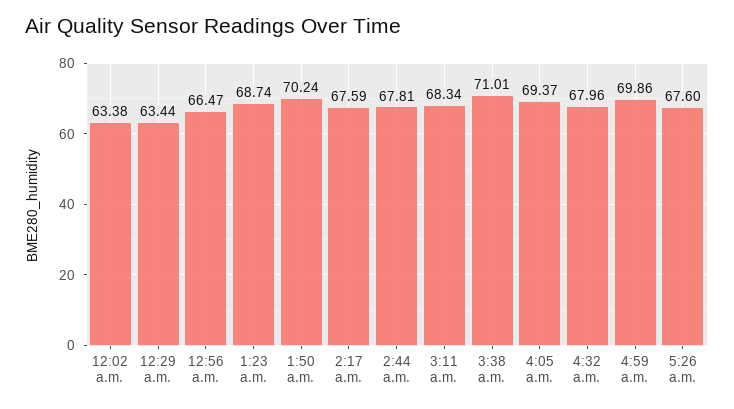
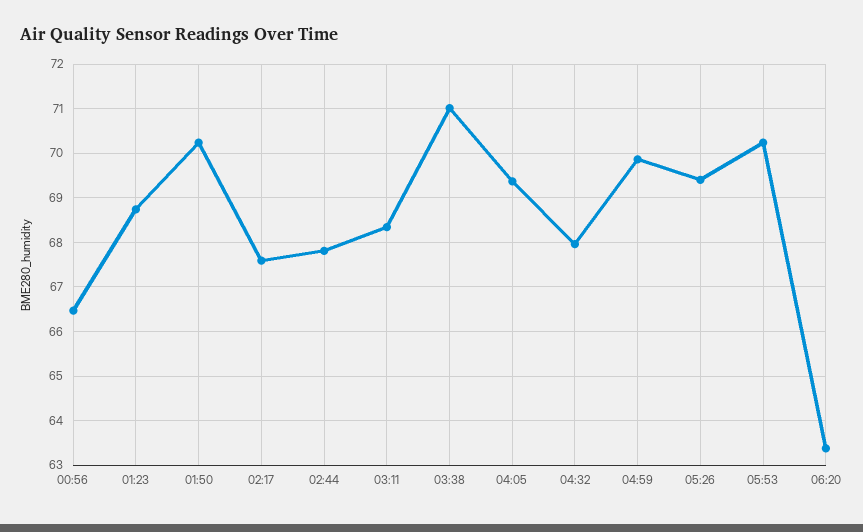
12:02 a.m.: 63.38 -> none
12:29 a.m.: 63.44 -> none
5:26 a.m.: 67.6 -> 69.4
05:53: none -> 70.2
06:20: none -> 63.4

